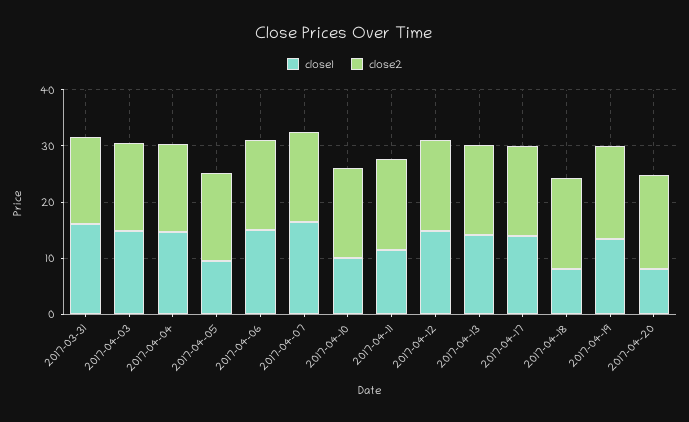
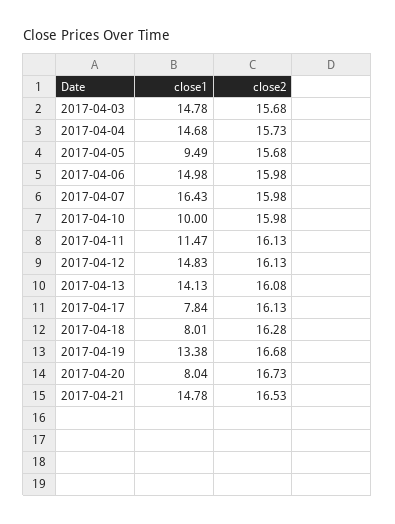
close1, 2017-03-31: 16 -> none
close2, 2017-03-31: 16 -> none
close1, 2017-04-17: 14 -> 7.84
close1, 2017-04-21: none -> 14.78
close2, 2017-04-21: none -> 16.53

